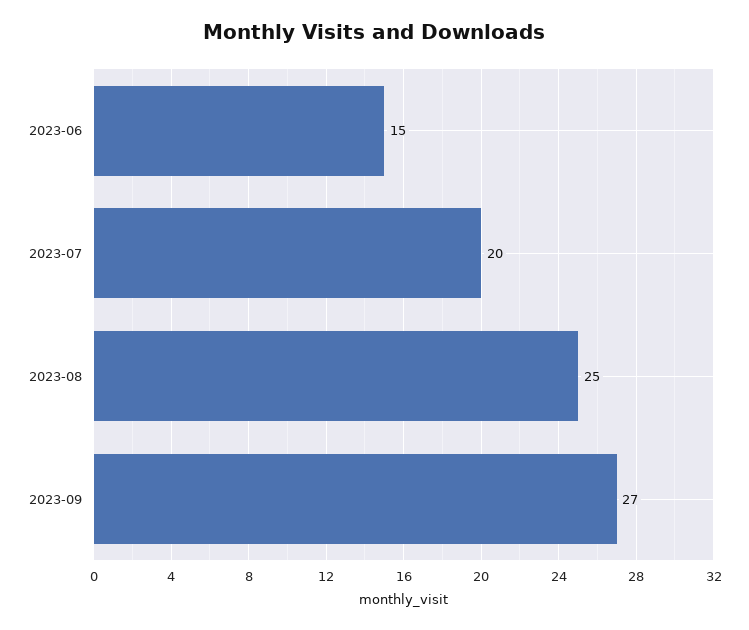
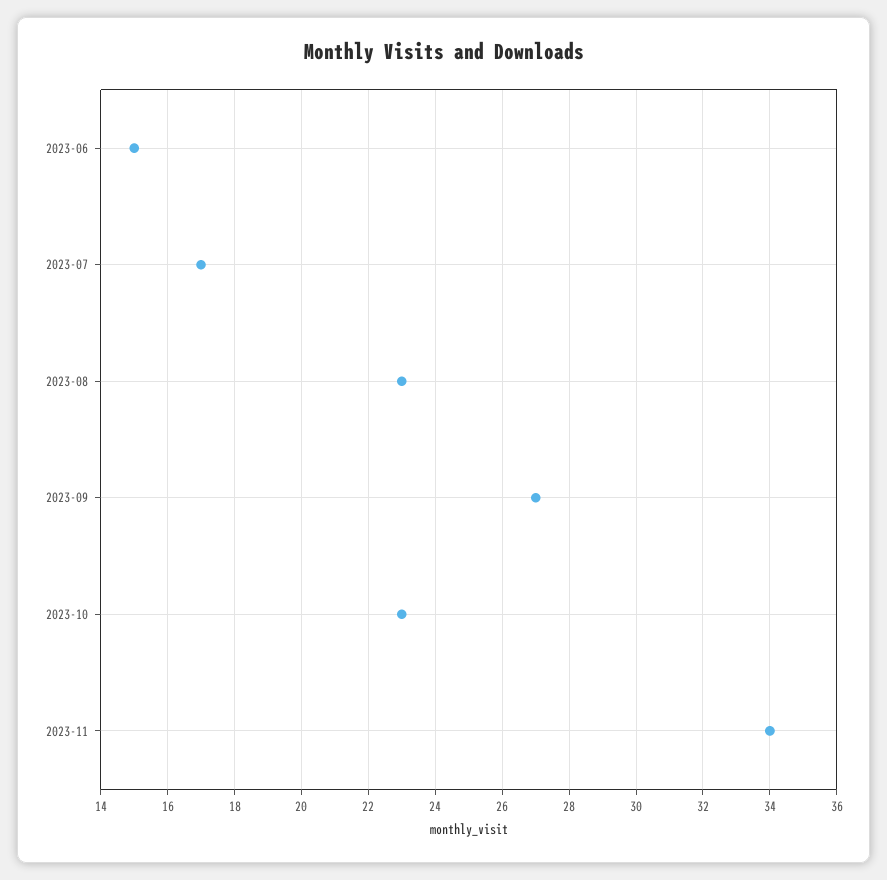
2023-07: 20 -> 17
2023-08: 25 -> 23
2023-10: none -> 23
2023-11: none -> 34

